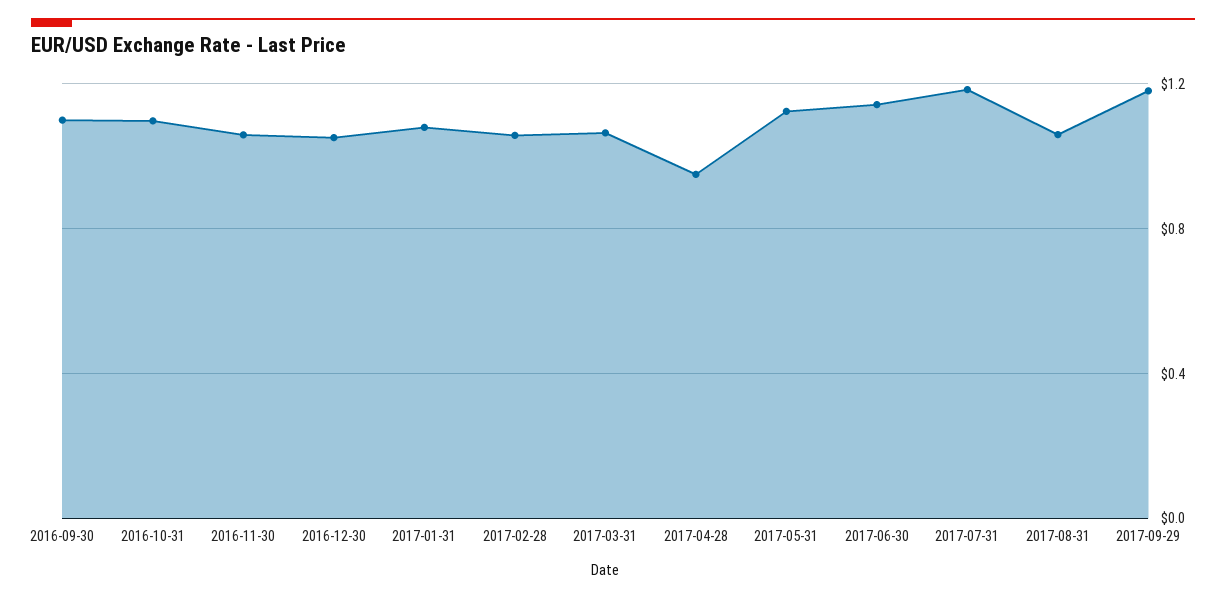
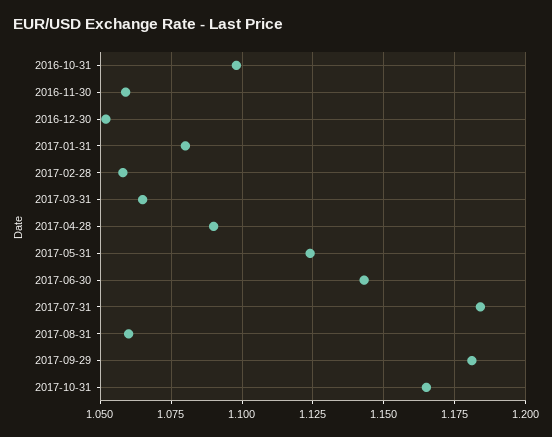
2016-09-30: 1.1 -> none
2017-04-28: 0.95 -> 1.09
2017-10-31: none -> 1.165

